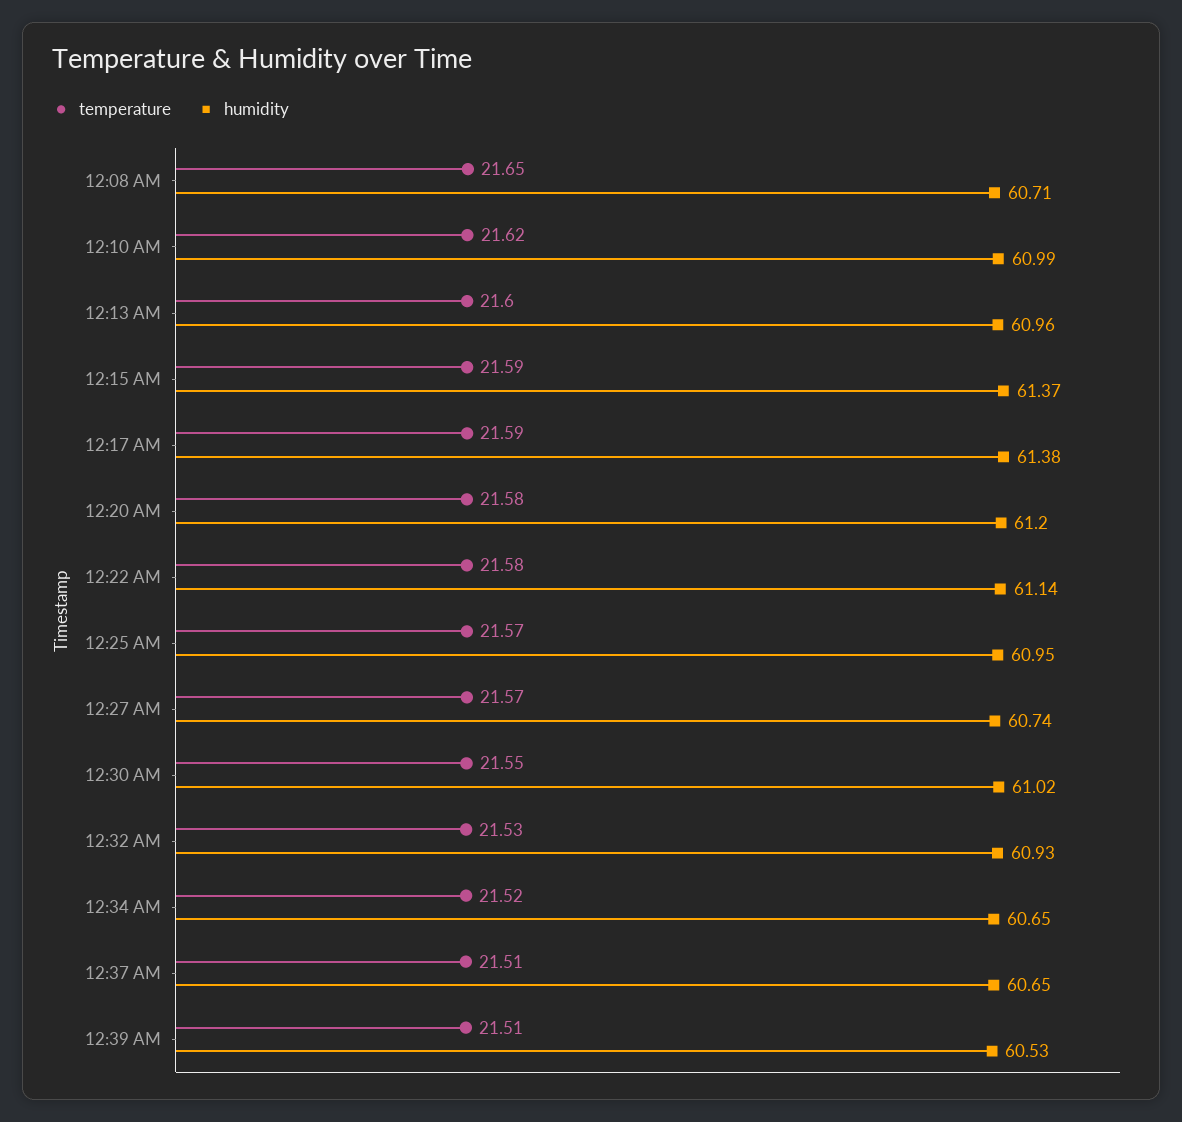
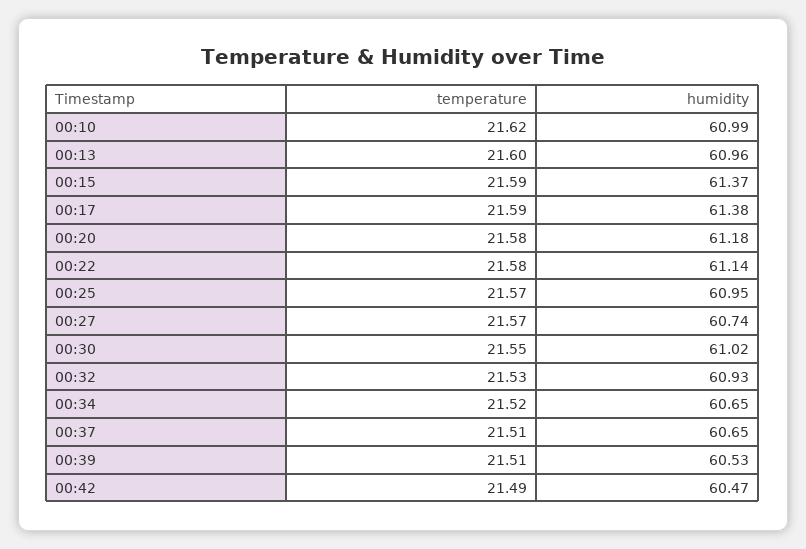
temperature, 12:08 AM: 21.65 -> none
humidity, 12:08 AM: 60.71 -> none
humidity, 12:20 AM: 61.2 -> 61.18
temperature, 00:42: none -> 21.49
humidity, 00:42: none -> 60.47

